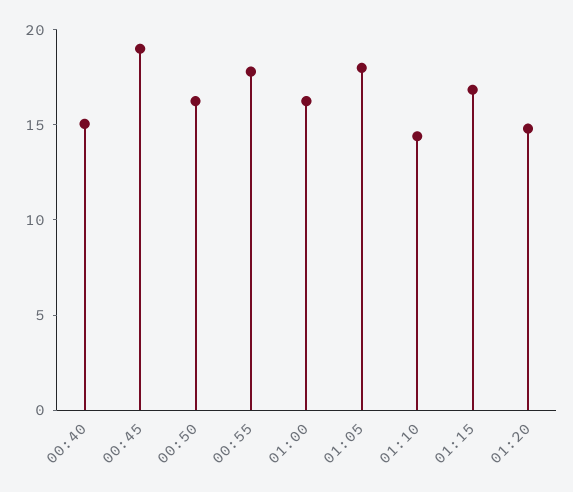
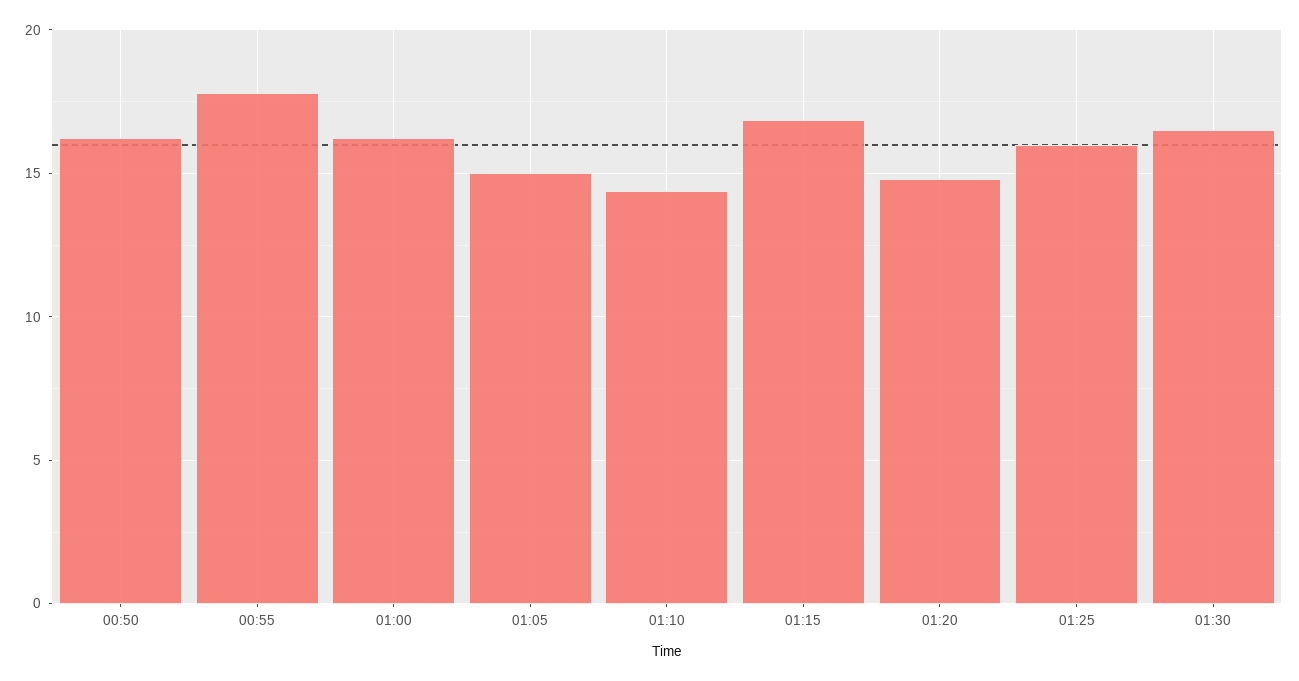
00:40: 15 -> none
00:45: 19 -> none
01:05: 18 -> 15
01:25: none -> 16
01:30: none -> 16.5

